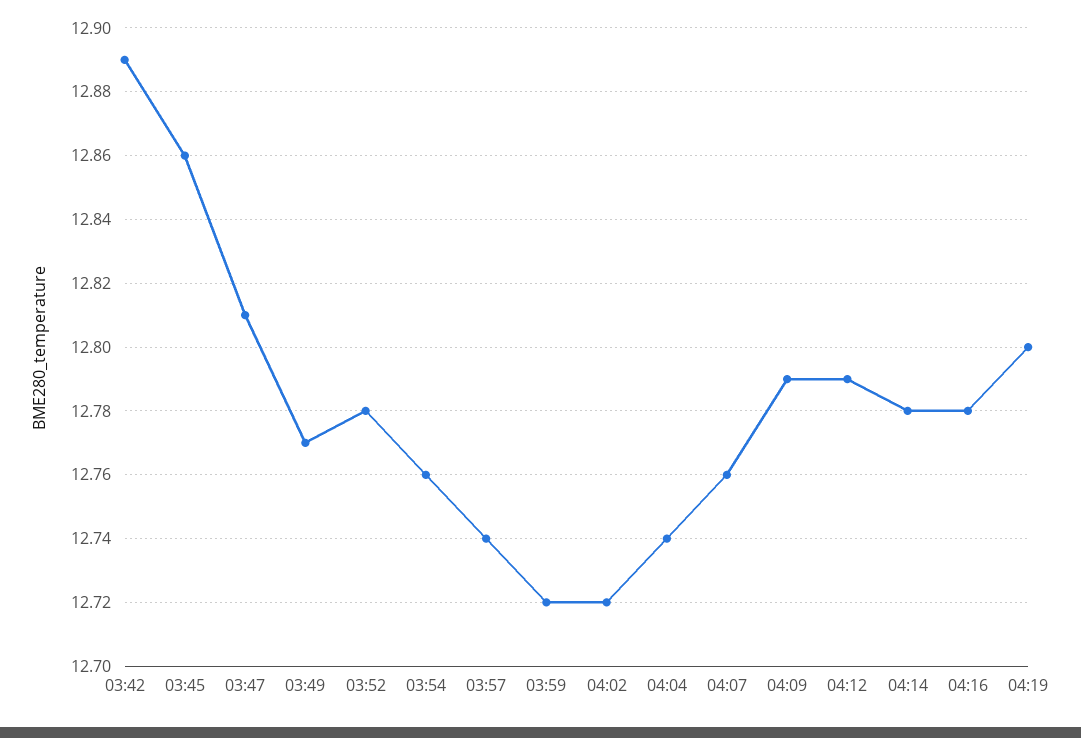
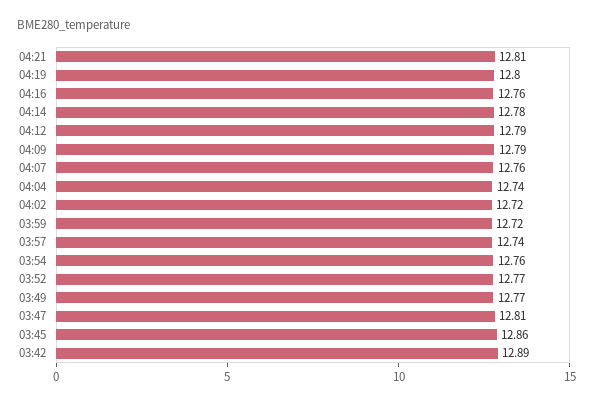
03:52: 12.78 -> 12.77
04:16: 12.78 -> 12.76
04:21: none -> 12.81

